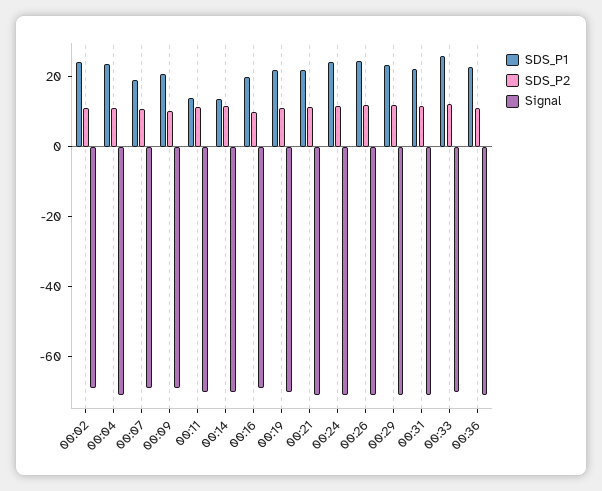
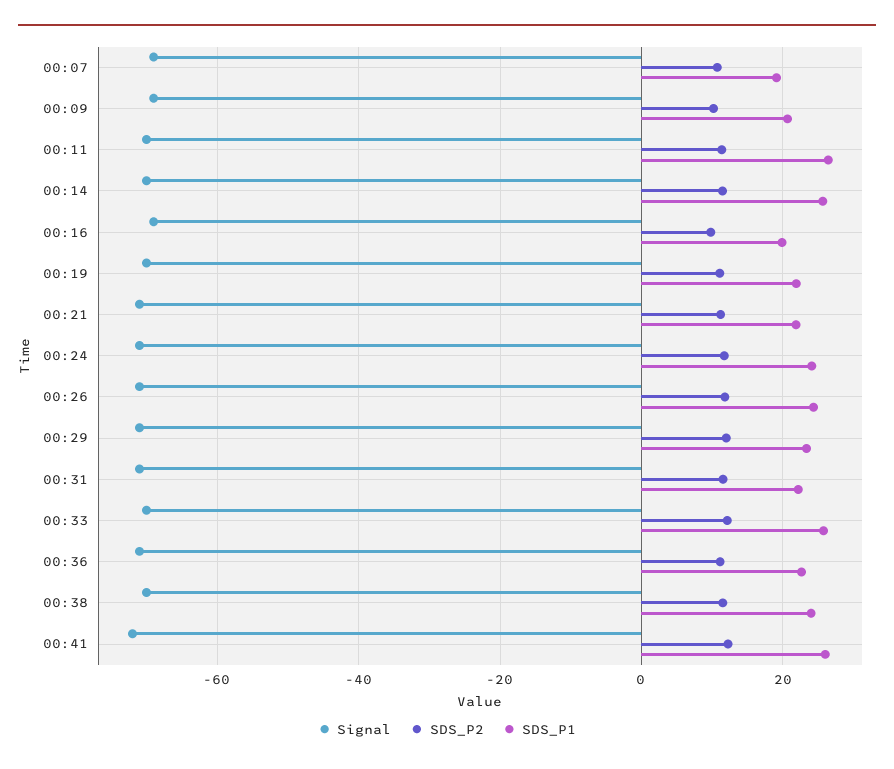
SDS_P1, 00:02: 25 -> none
SDS_P2, 00:02: 10 -> none
Signal, 00:02: -70 -> none
SDS_P1, 00:04: 25 -> none
SDS_P2, 00:04: 10 -> none
Signal, 00:04: -70 -> none
SDS_P1, 00:11: 15 -> 26
SDS_P1, 00:14: 15 -> 26
Signal, 00:38: none -> -70
SDS_P2, 00:38: none -> 12
SDS_P1, 00:38: none -> 24
Signal, 00:41: none -> -72
SDS_P2, 00:41: none -> 12
SDS_P1, 00:41: none -> 26

